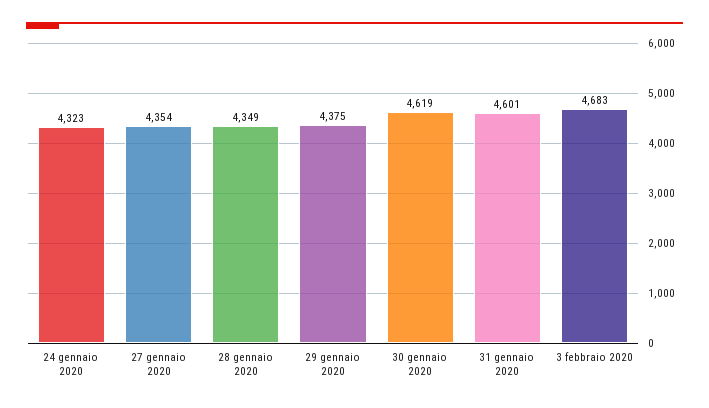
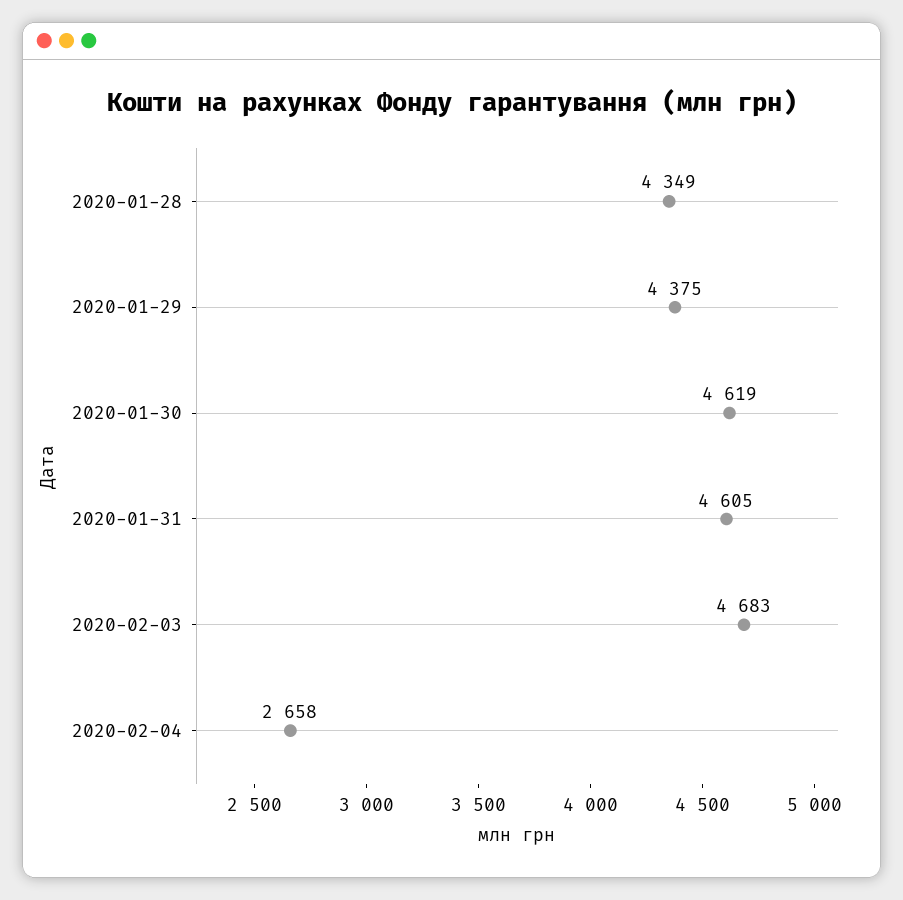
24 gennaio 2020: 4323 -> none
27 gennaio 2020: 4354 -> none
31 gennaio 2020: 4601 -> 4605
2020-02-04: none -> 2658

